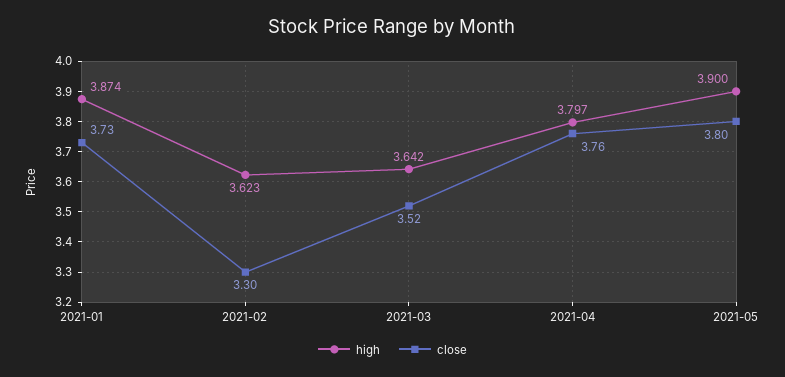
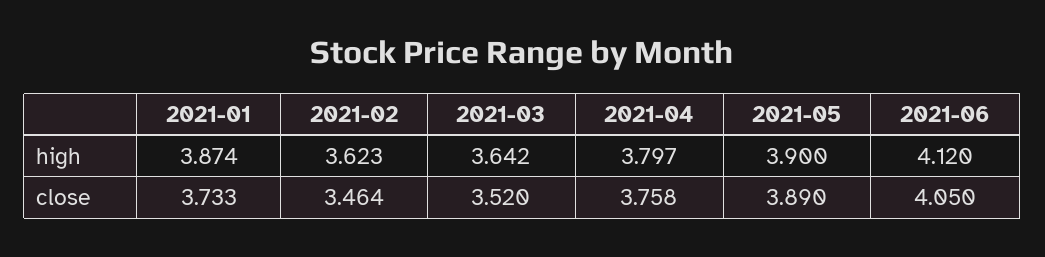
close, 2021-02: 3.3 -> 3.464
close, 2021-05: 3.8 -> 3.89
high, 2021-06: none -> 4.12
close, 2021-06: none -> 4.05

